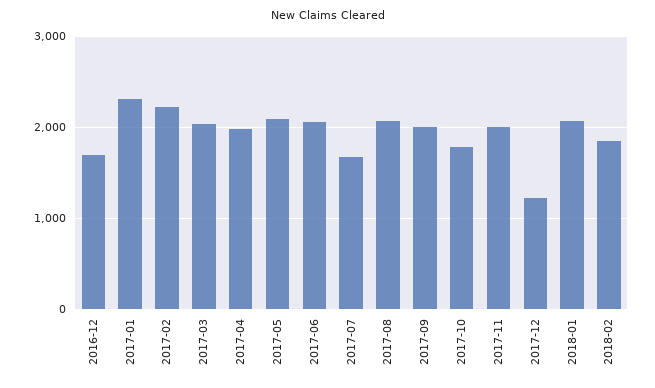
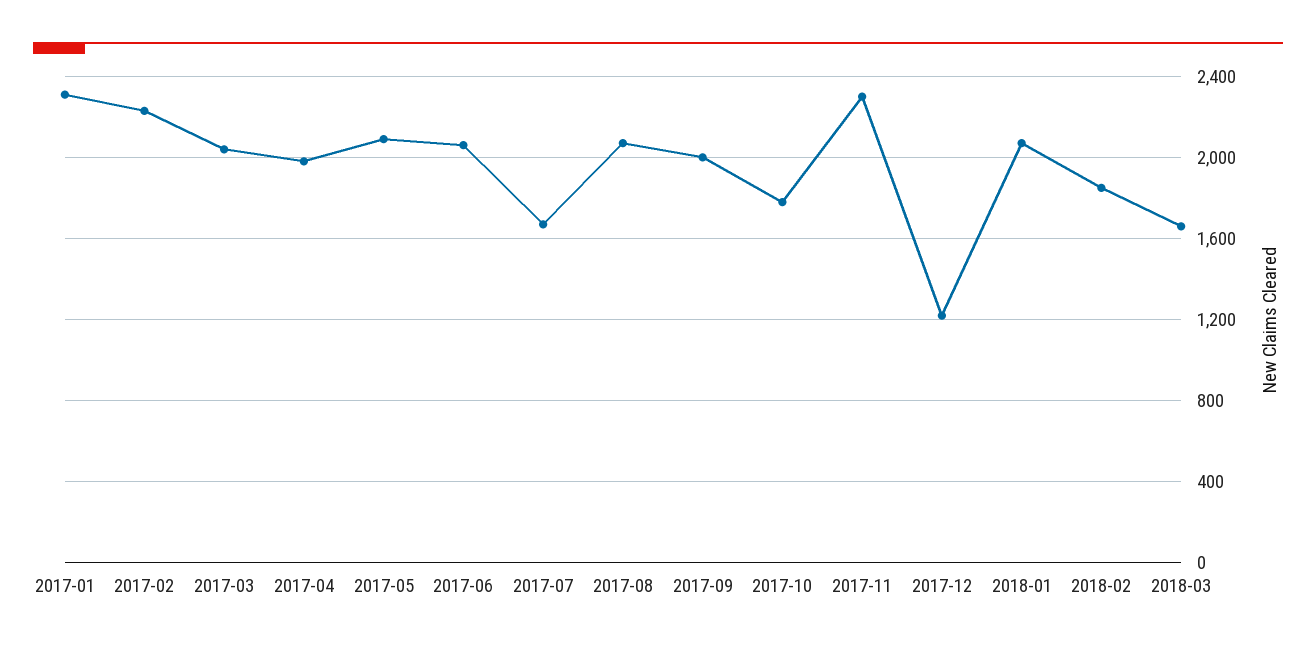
2016-12: 1700 -> none
2017-11: 2000 -> 2300
2018-03: none -> 1650

